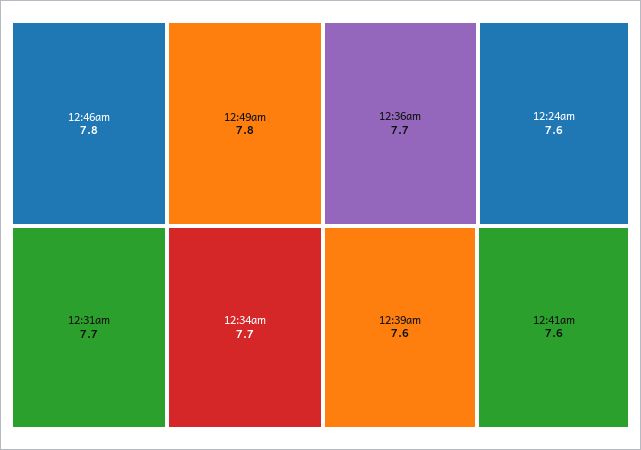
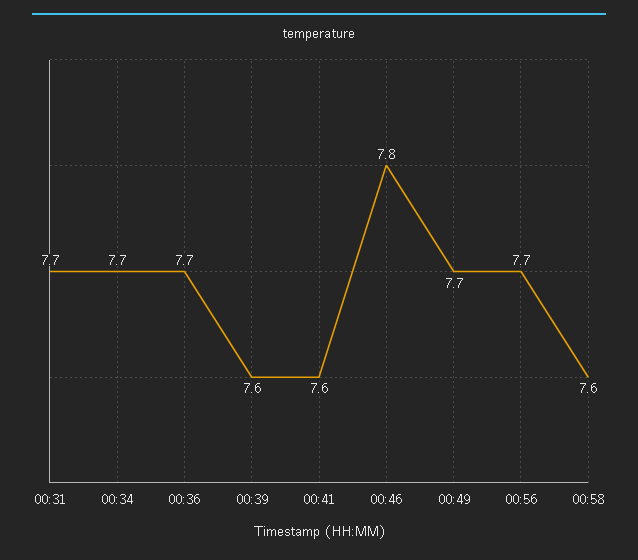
12:49am: 7.8 -> 7.7
12:24am: 7.6 -> none
00:56: none -> 7.7
00:58: none -> 7.6

